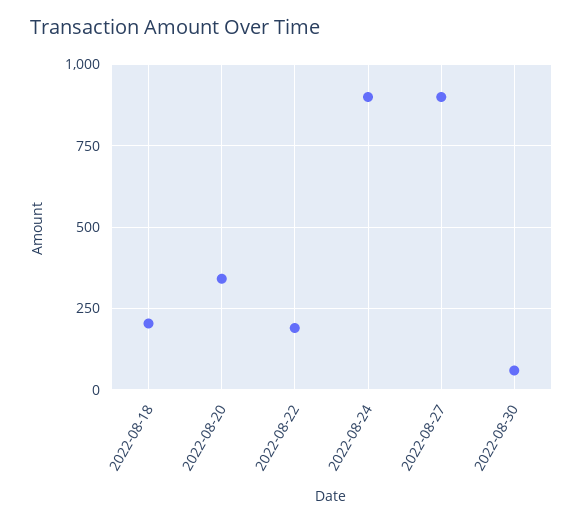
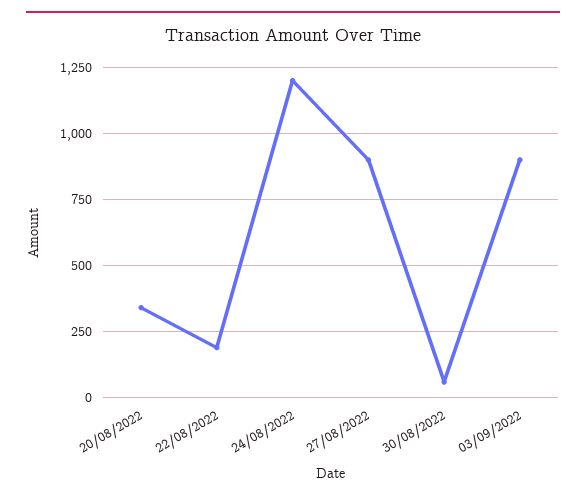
2022-08-18: 200 -> none
2022-08-24: 900 -> 1200
03/09/2022: none -> 900

